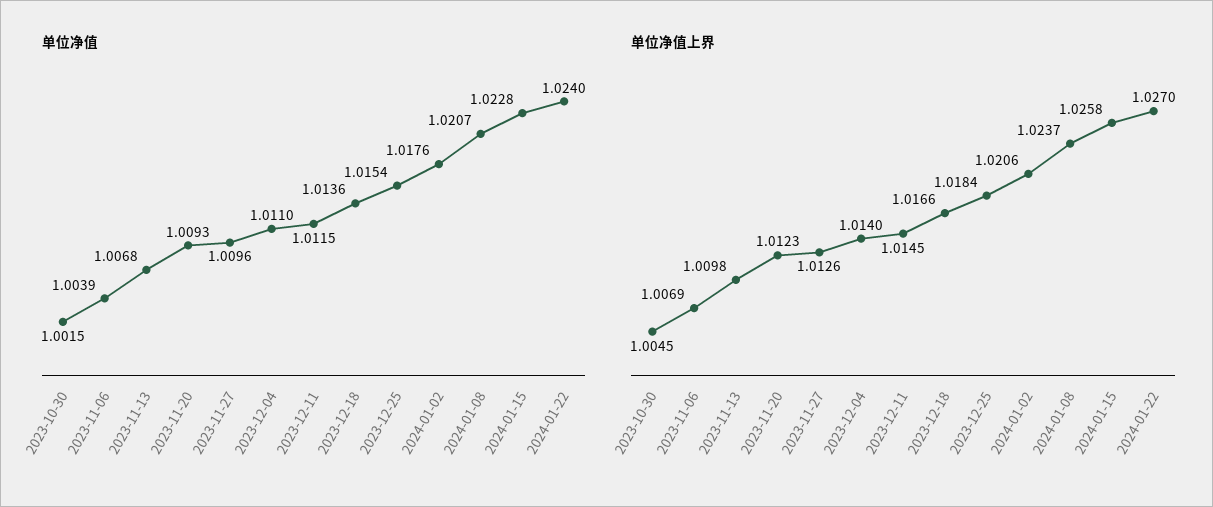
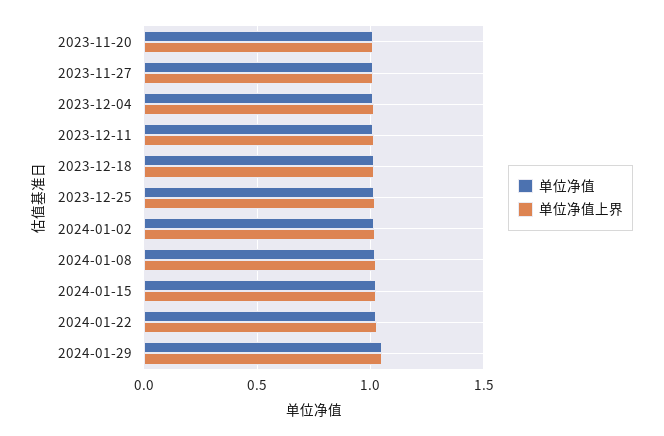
单位净值, 2023-10-30: 1.0015 -> none
单位净值, 2023-11-06: 1.0039 -> none
单位净值, 2023-11-13: 1.0068 -> none
单位净值上界, 2023-10-30: 1.0045 -> none
单位净值上界, 2023-11-06: 1.0069 -> none
单位净值上界, 2023-11-13: 1.0098 -> none
单位净值, 2024-01-29: none -> 1.05
单位净值上界, 2024-01-29: none -> 1.05

